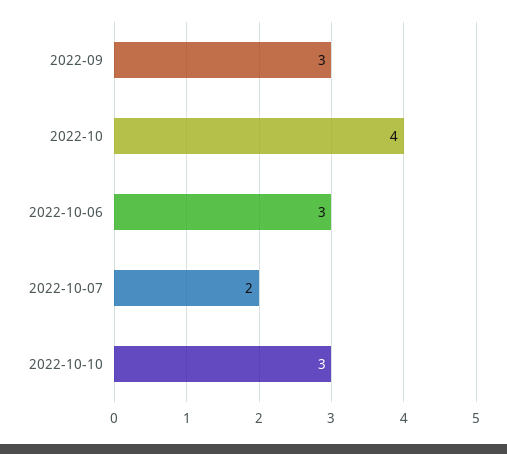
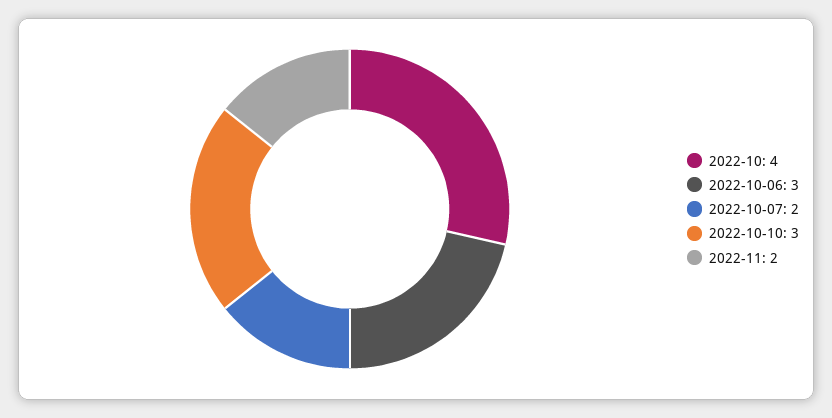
2022-09: 3 -> none
2022-11: none -> 2

